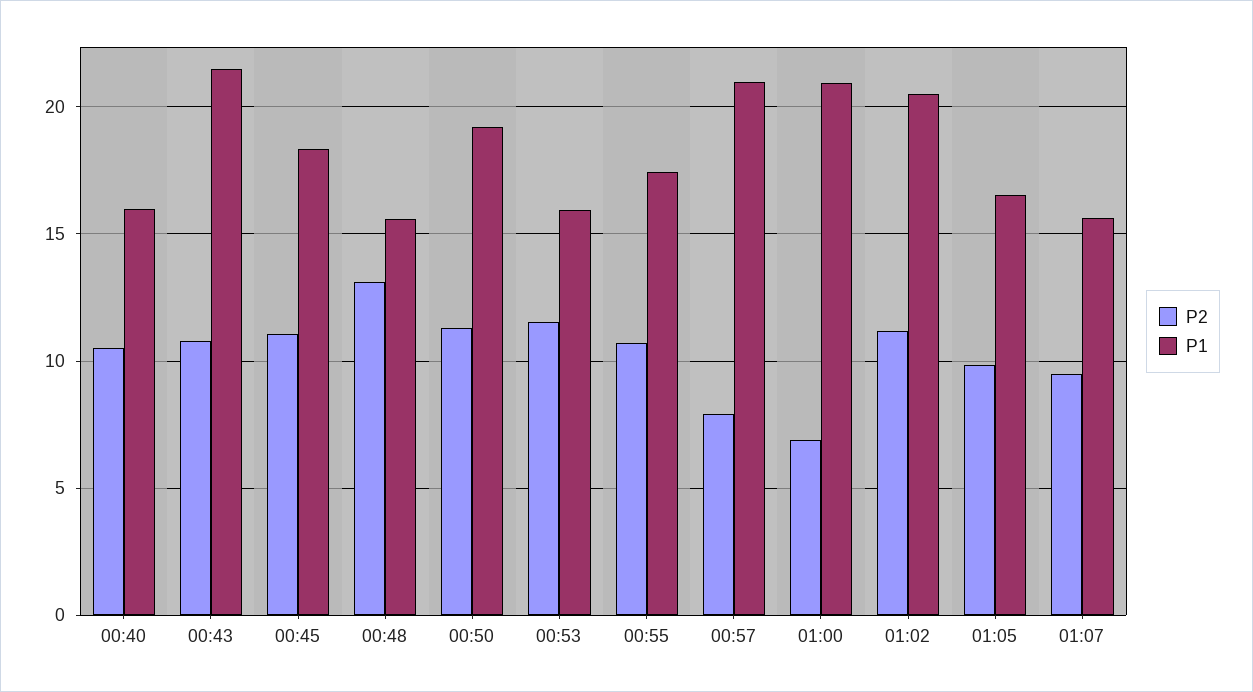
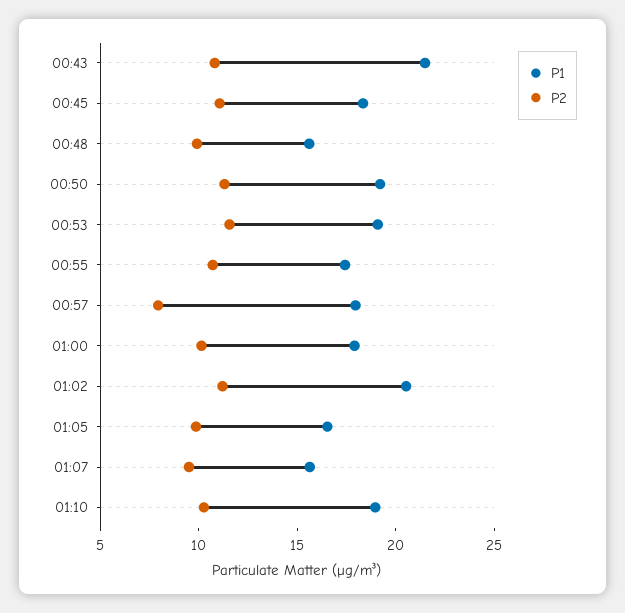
P2, 00:40: 10.5 -> none
P1, 00:40: 16 -> none
P2, 00:48: 13 -> 10
P1, 00:53: 16 -> 19
P1, 00:57: 21 -> 18
P2, 01:00: 7 -> 10
P1, 01:00: 21 -> 18
P1, 01:10: none -> 19
P2, 01:10: none -> 10

